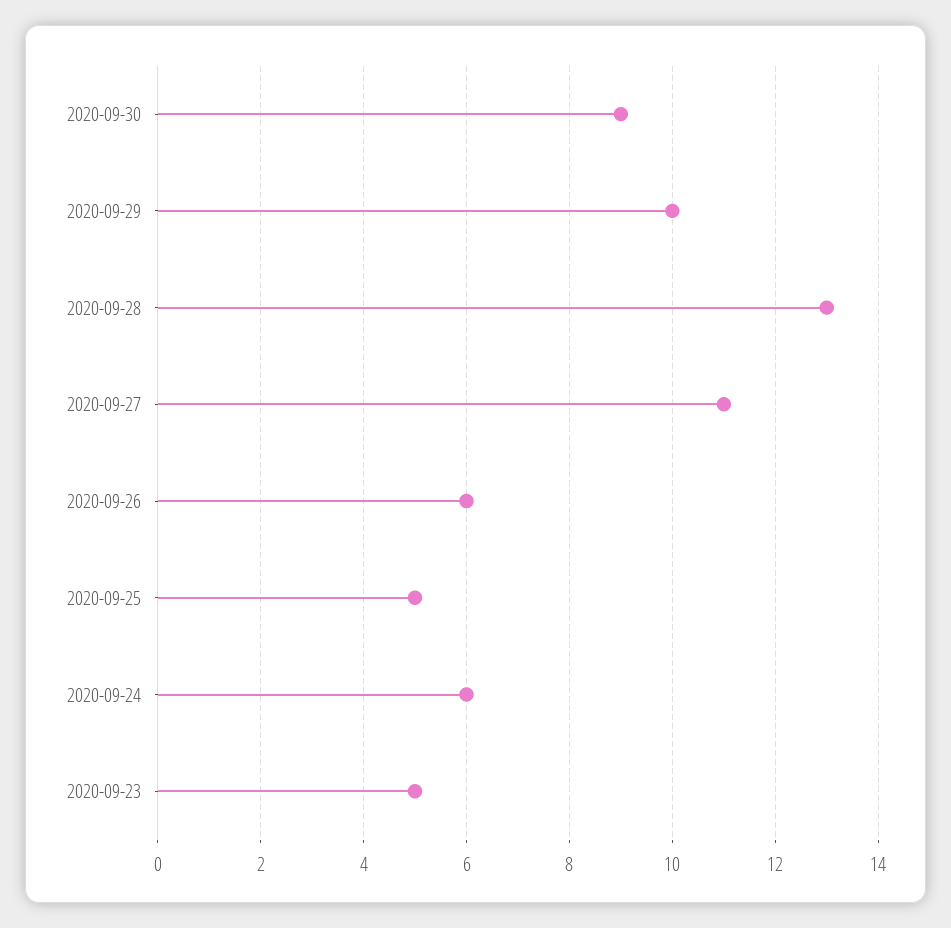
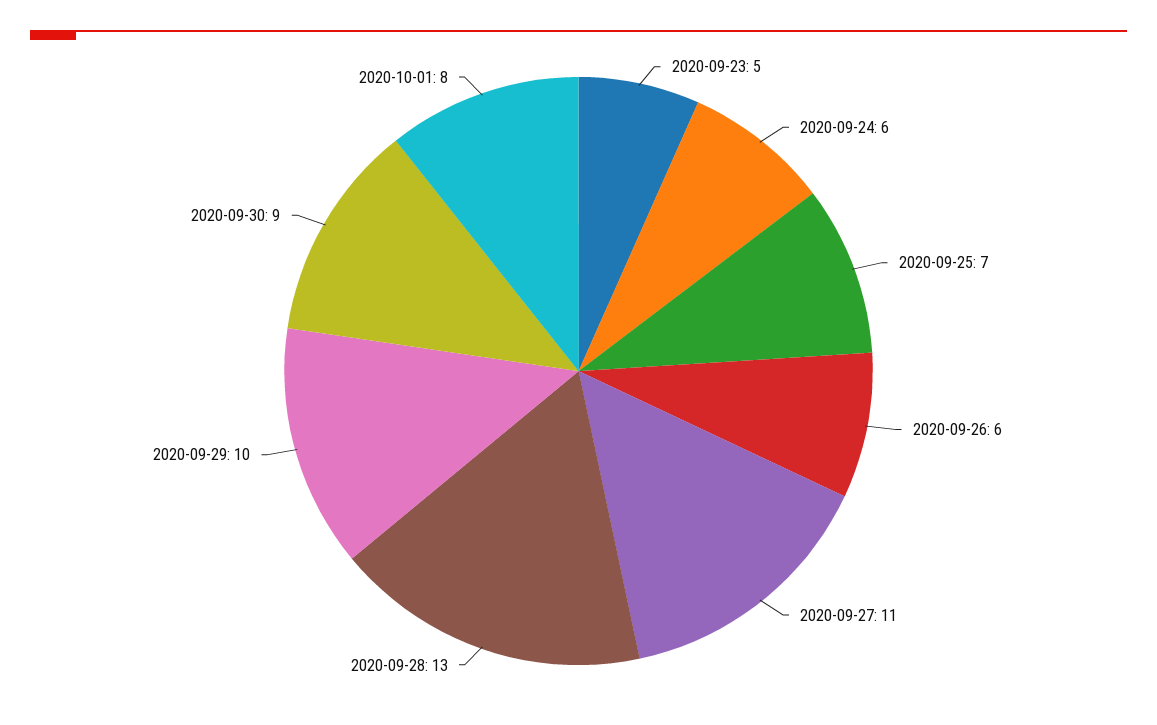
2020-09-25: 5 -> 7
2020-10-01: none -> 8

